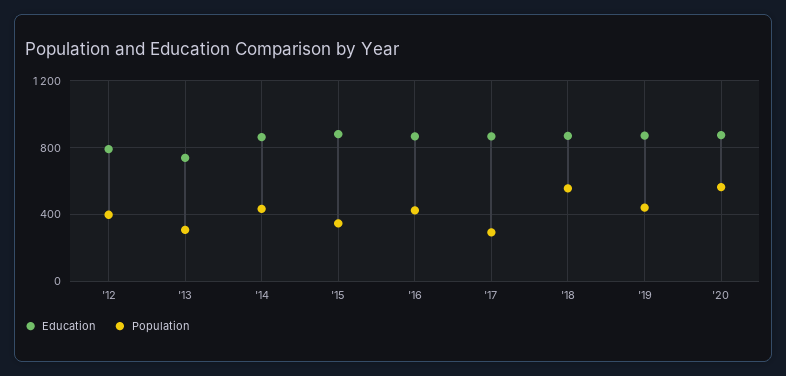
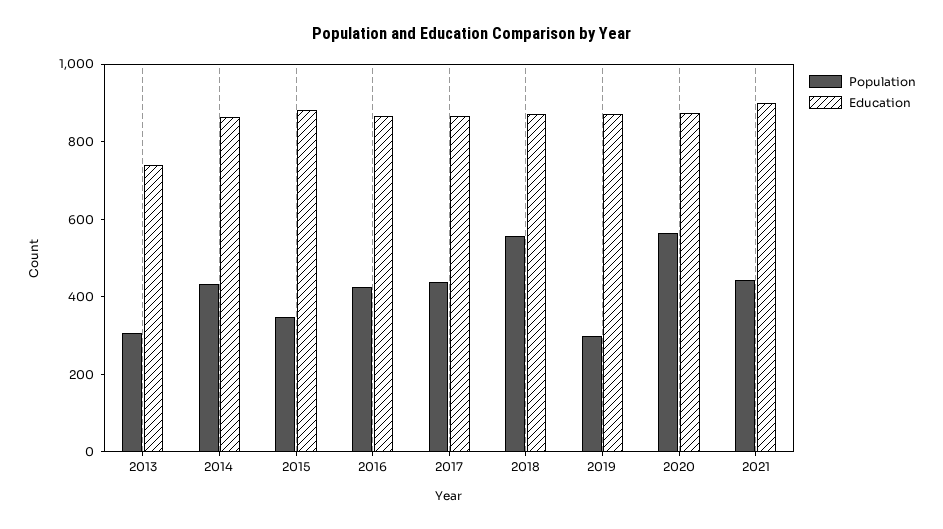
Education, '12: 800 -> none
Population, '12: 400 -> none
Population, '17: 300 -> 450
Population, '19: 450 -> 300
Population, 2021: none -> 450
Education, 2021: none -> 900

